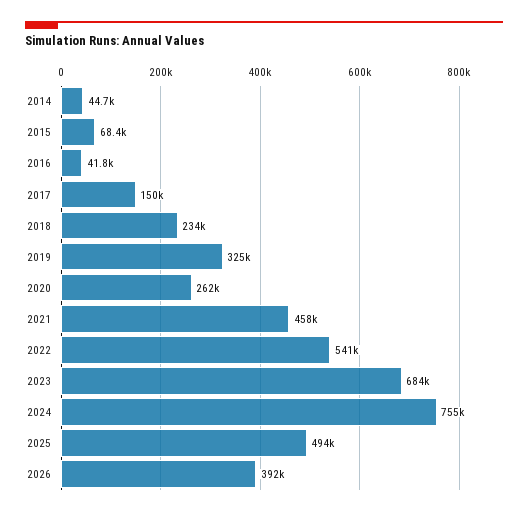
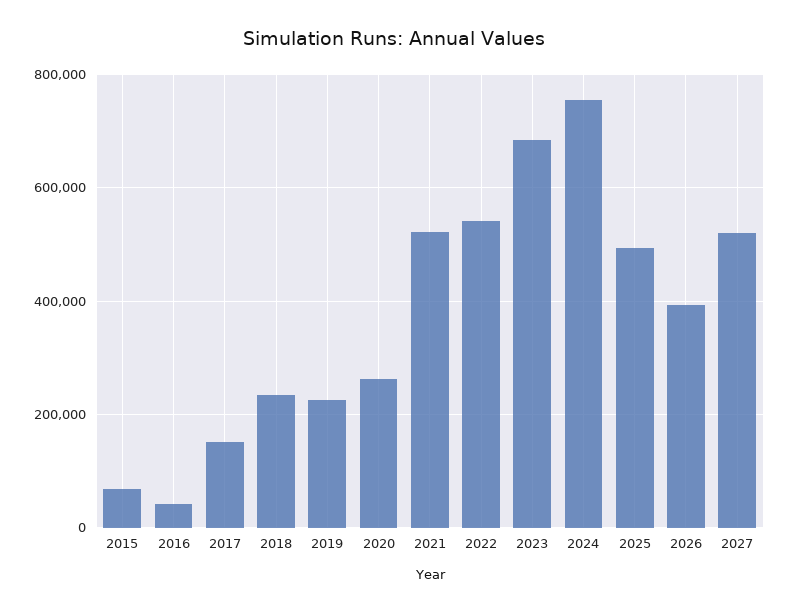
2014: 44700 -> none
2019: 325000 -> 220000
2021: 458000 -> 520000
2027: none -> 520000

